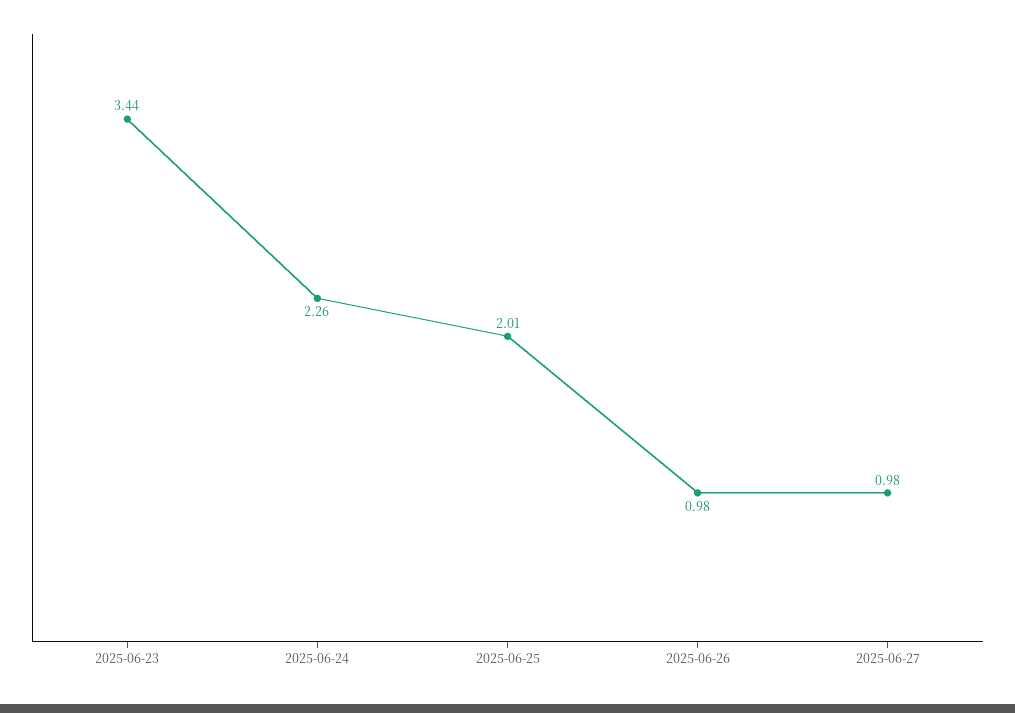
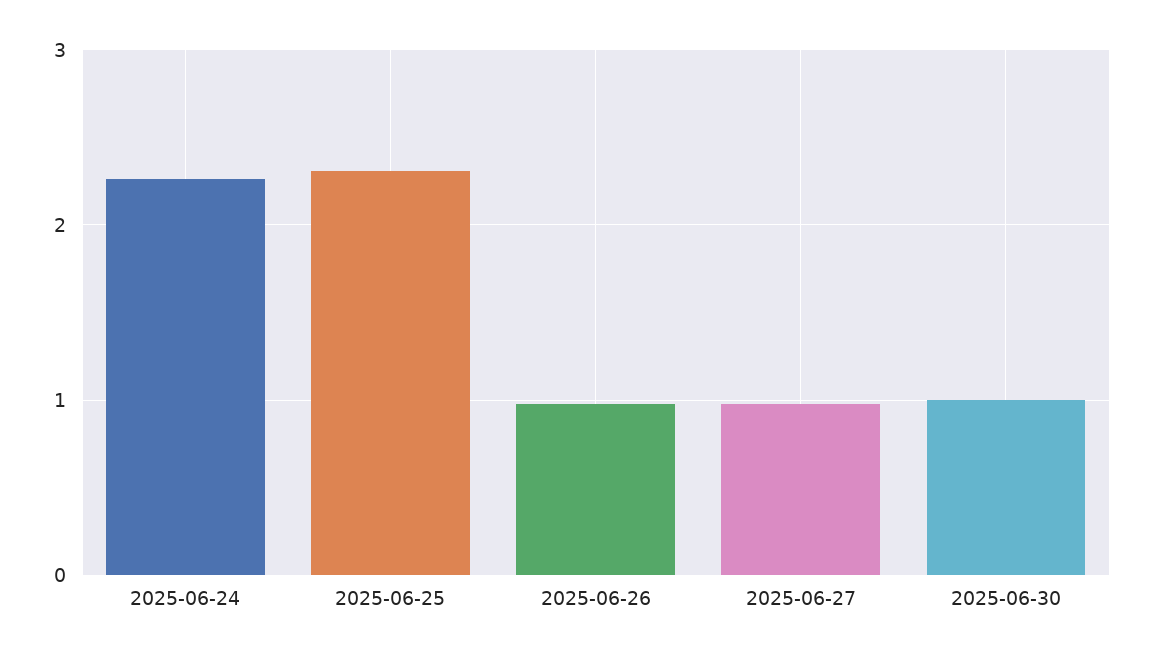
2025-06-23: 3.44 -> none
2025-06-25: 2.01 -> 2.3
2025-06-30: none -> 1

